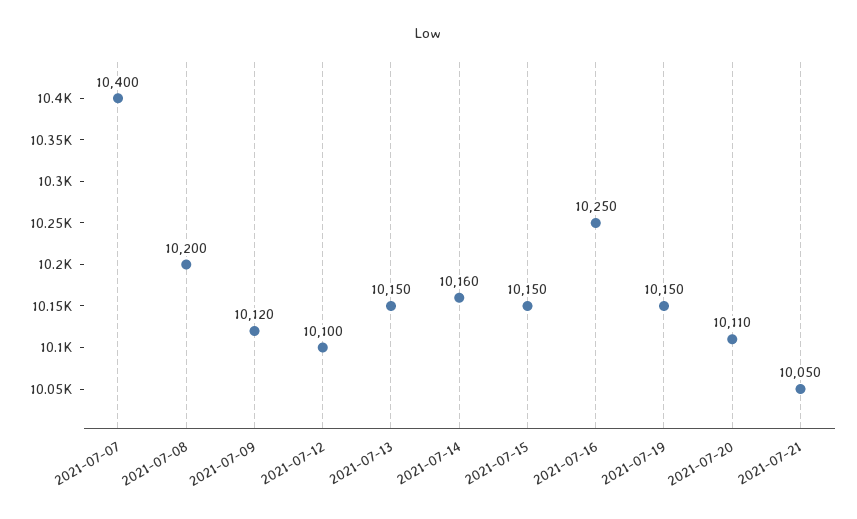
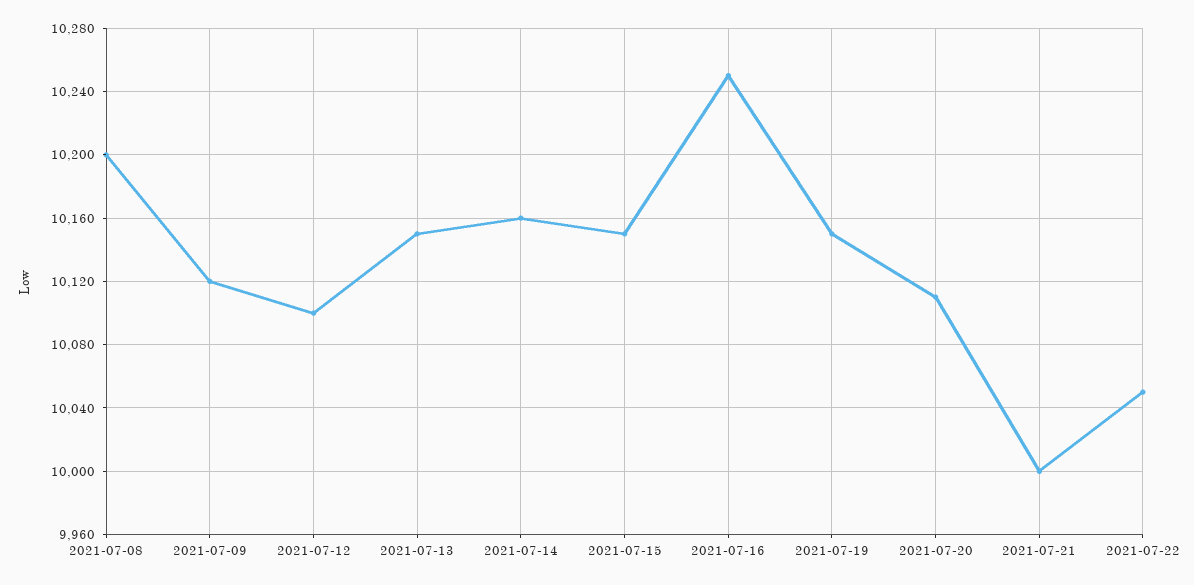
2021-07-07: 10400 -> none
2021-07-21: 10050 -> 10000
2021-07-22: none -> 10050

